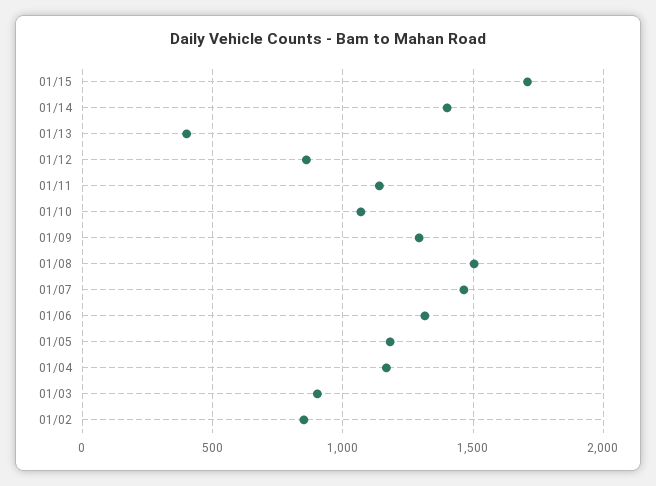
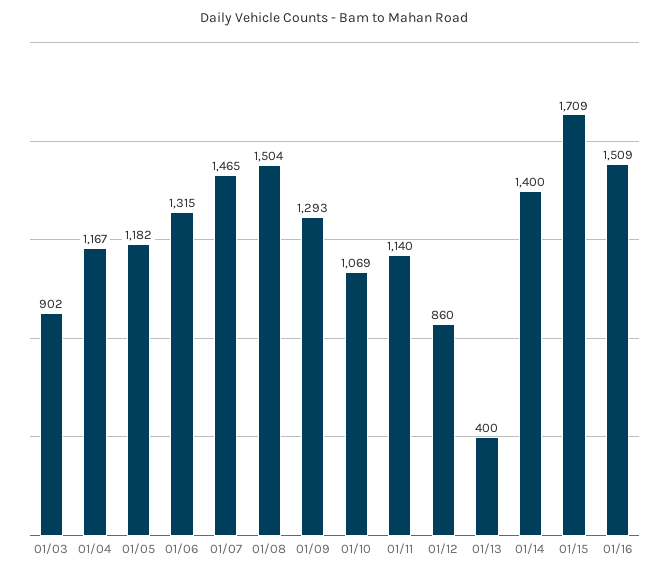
01/02: 850 -> none
01/16: none -> 1509

